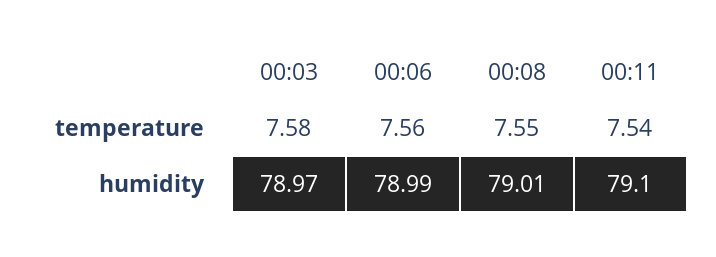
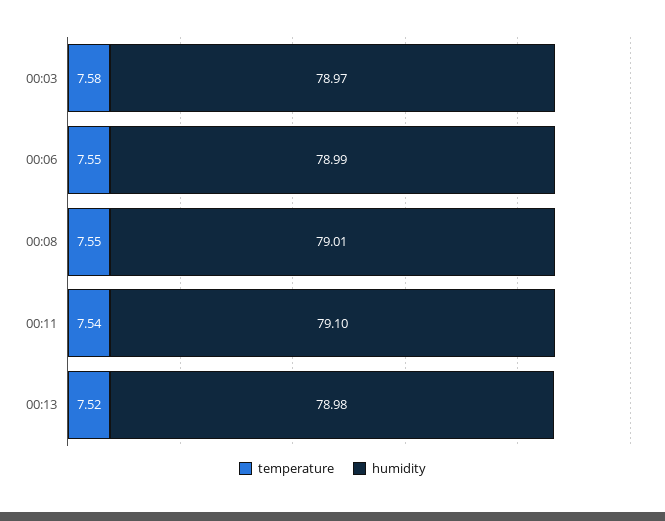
temperature, 00:06: 7.56 -> 7.55
temperature, 00:13: none -> 7.52
humidity, 00:13: none -> 78.98

